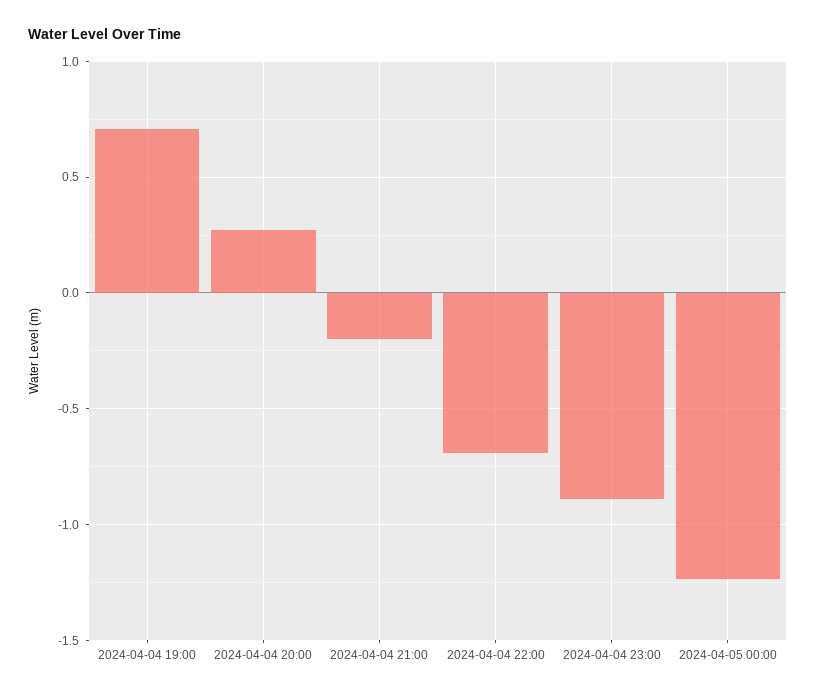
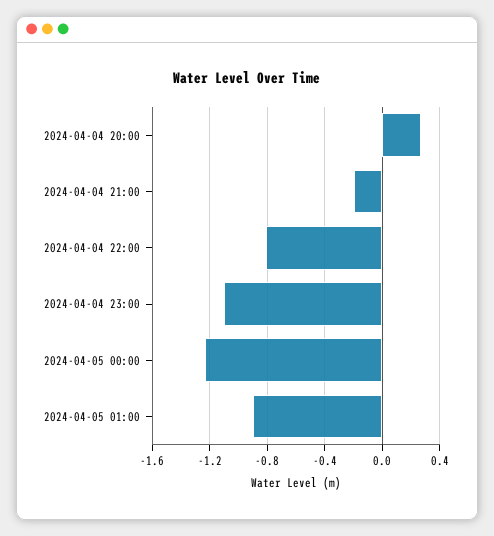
2024-04-04 19:00: 0.7 -> none
2024-04-04 22:00: -0.7 -> -0.8
2024-04-04 23:00: -0.9 -> -1.1
2024-04-05 01:00: none -> -0.9

